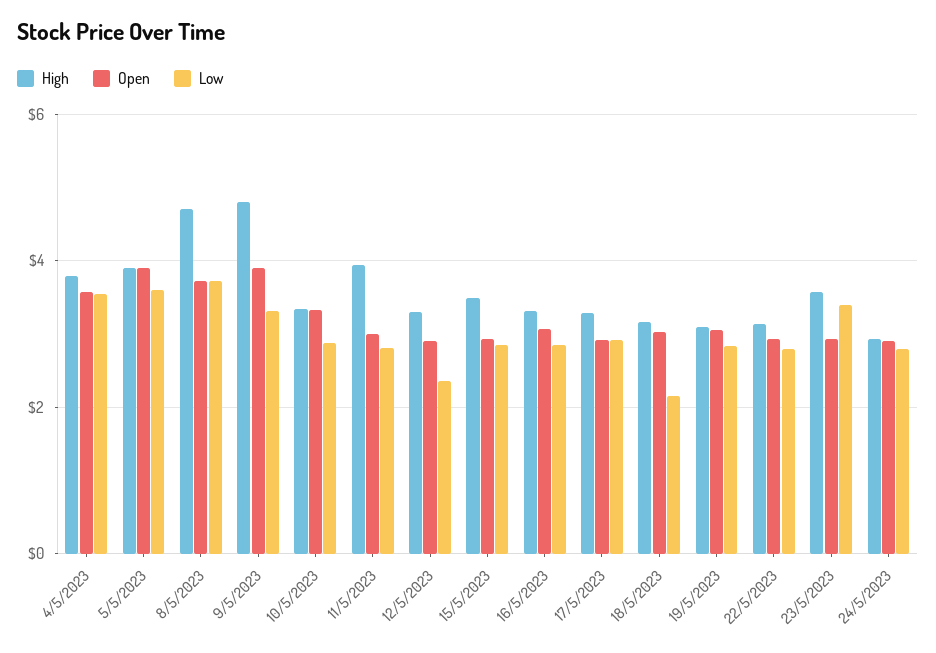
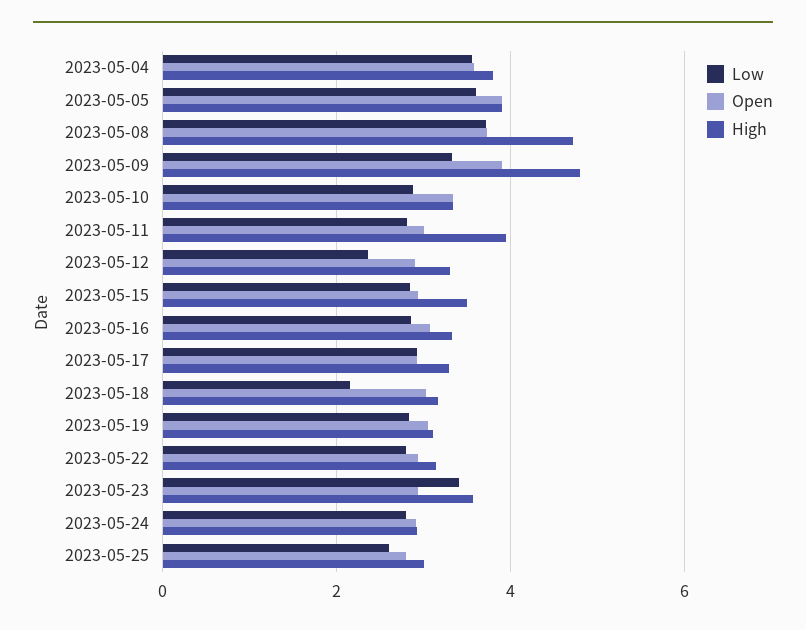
Low, 2023-05-25: none -> 2.6
Open, 2023-05-25: none -> 2.8
High, 2023-05-25: none -> 3

